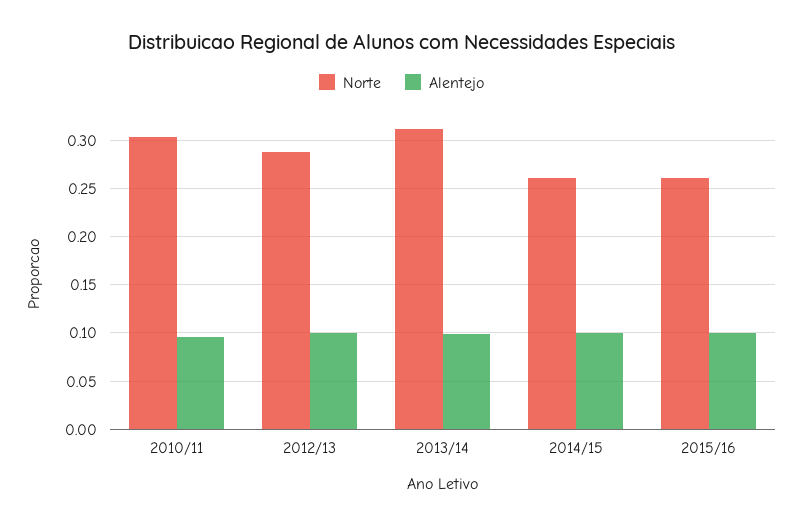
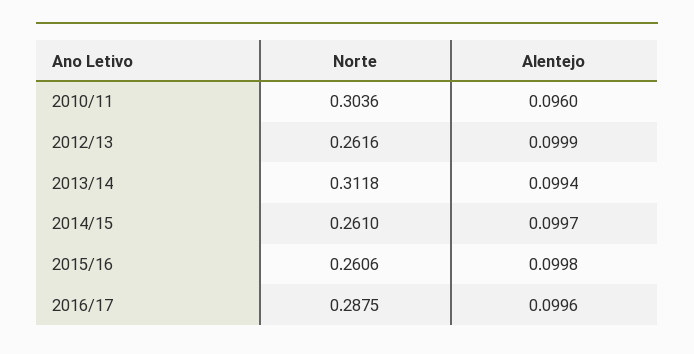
Norte, 2012/13: 0.29 -> 0.2616
Norte, 2016/17: none -> 0.2875
Alentejo, 2016/17: none -> 0.0996

